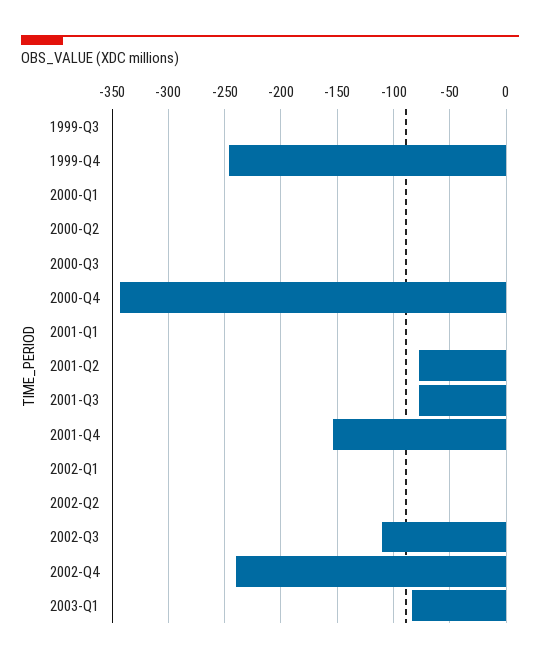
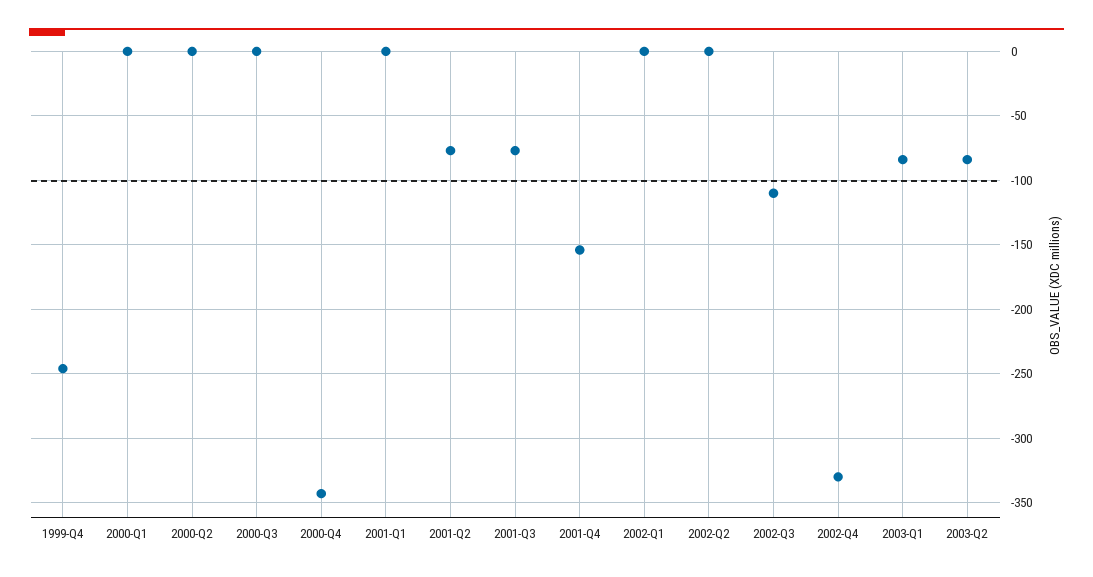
1999-Q3: 0 -> none
2002-Q4: -240 -> -330
2003-Q2: none -> -85

